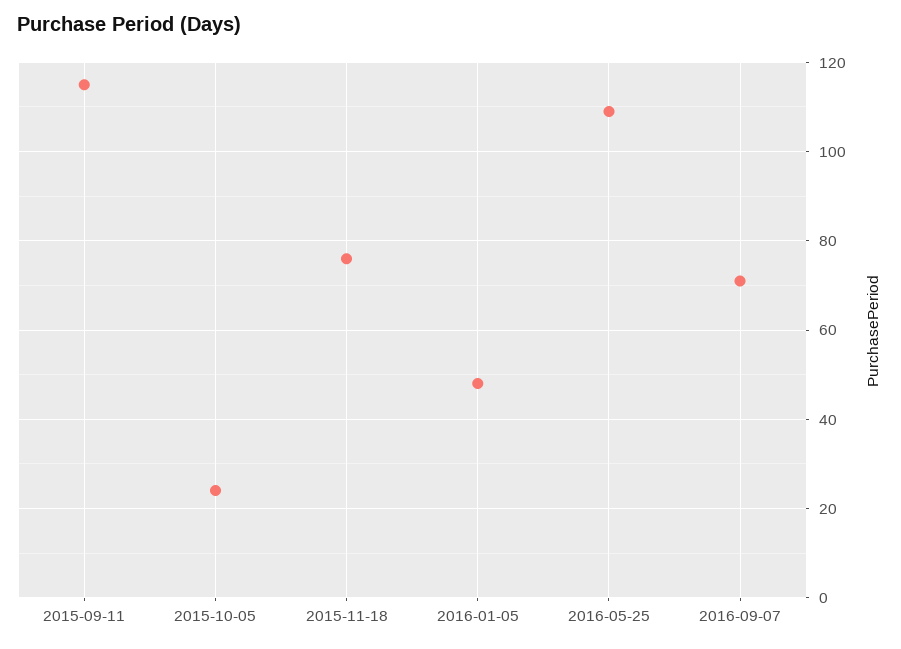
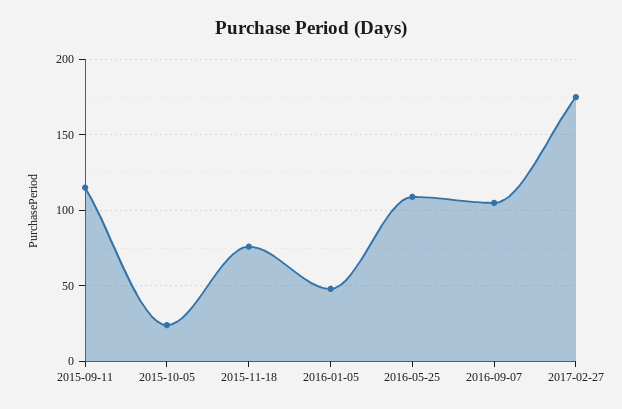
2016-09-07: 70 -> 105
2017-02-27: none -> 175

